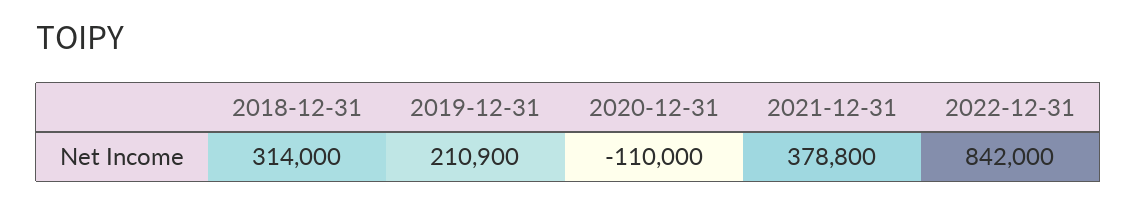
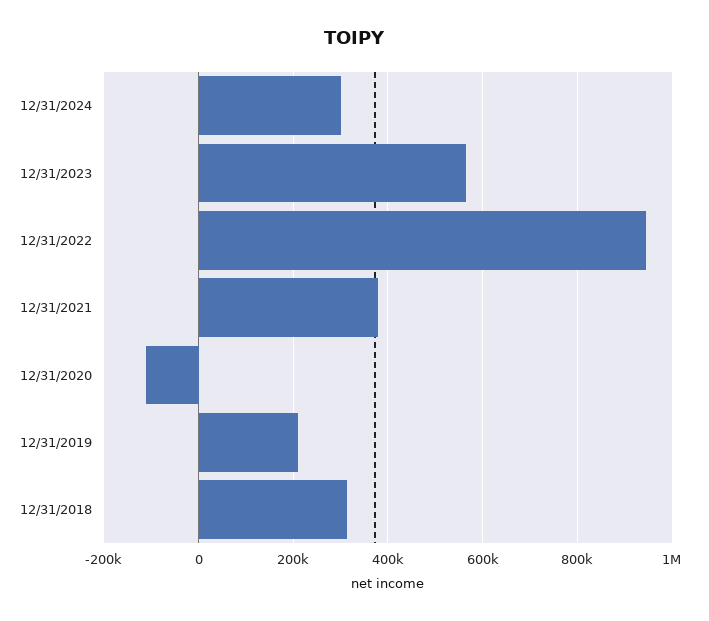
2022-12-31: 842000 -> 940000
12/31/2024: none -> 300000
12/31/2023: none -> 560000

